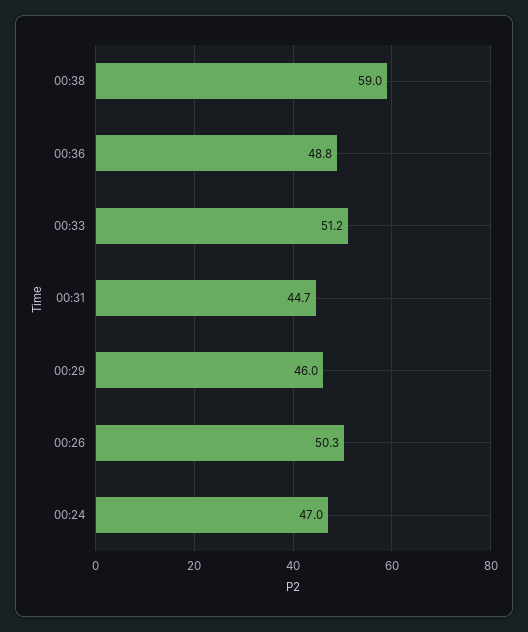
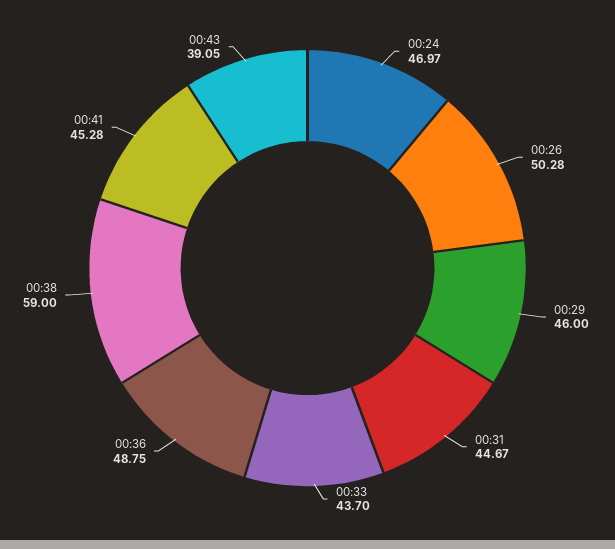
00:33: 51.2 -> 43.7
00:41: none -> 45.28
00:43: none -> 39.05

